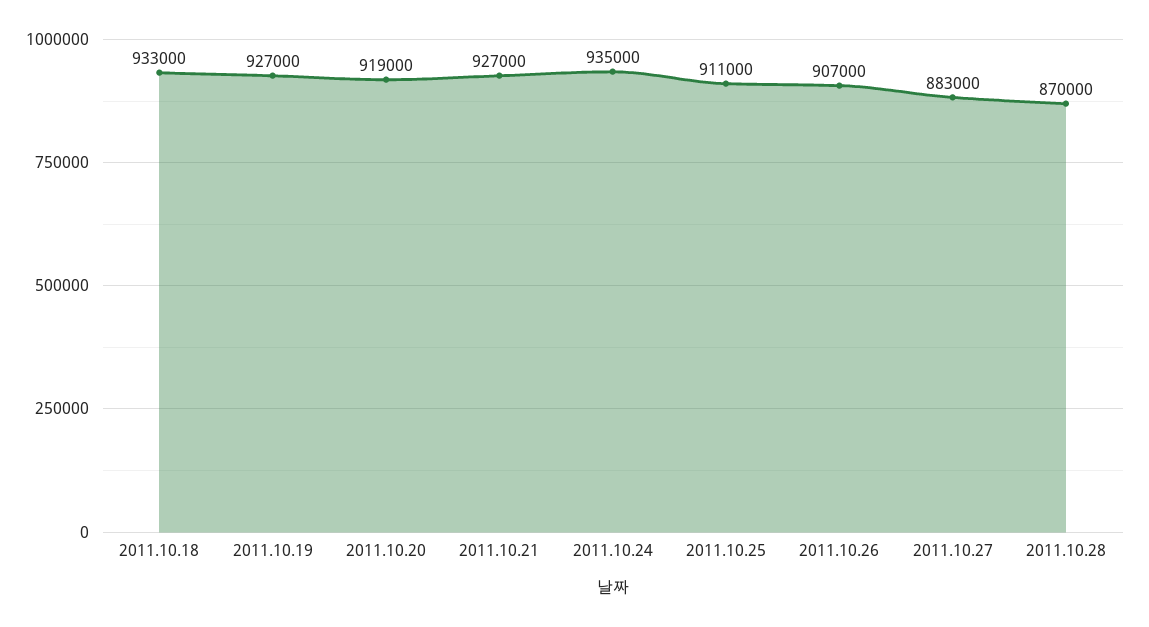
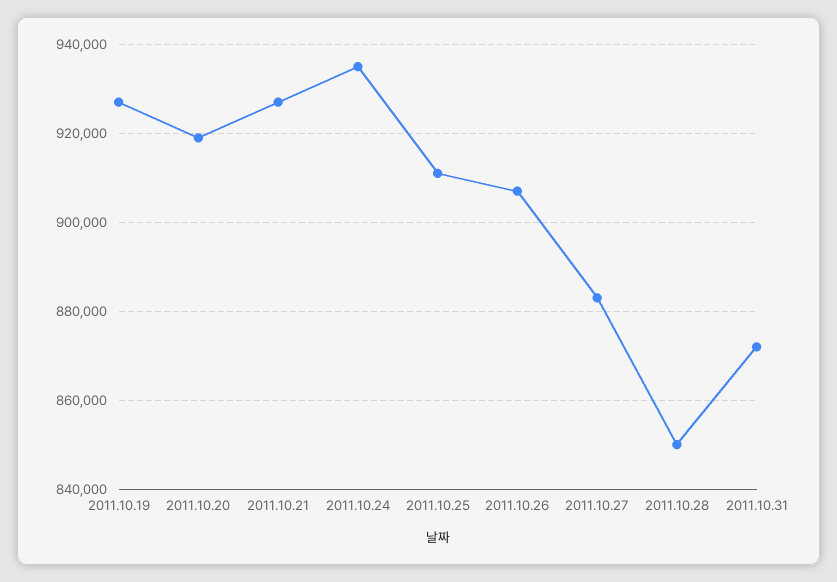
2011.10.18: 933000 -> none
2011.10.28: 870000 -> 850000
2011.10.31: none -> 872000

